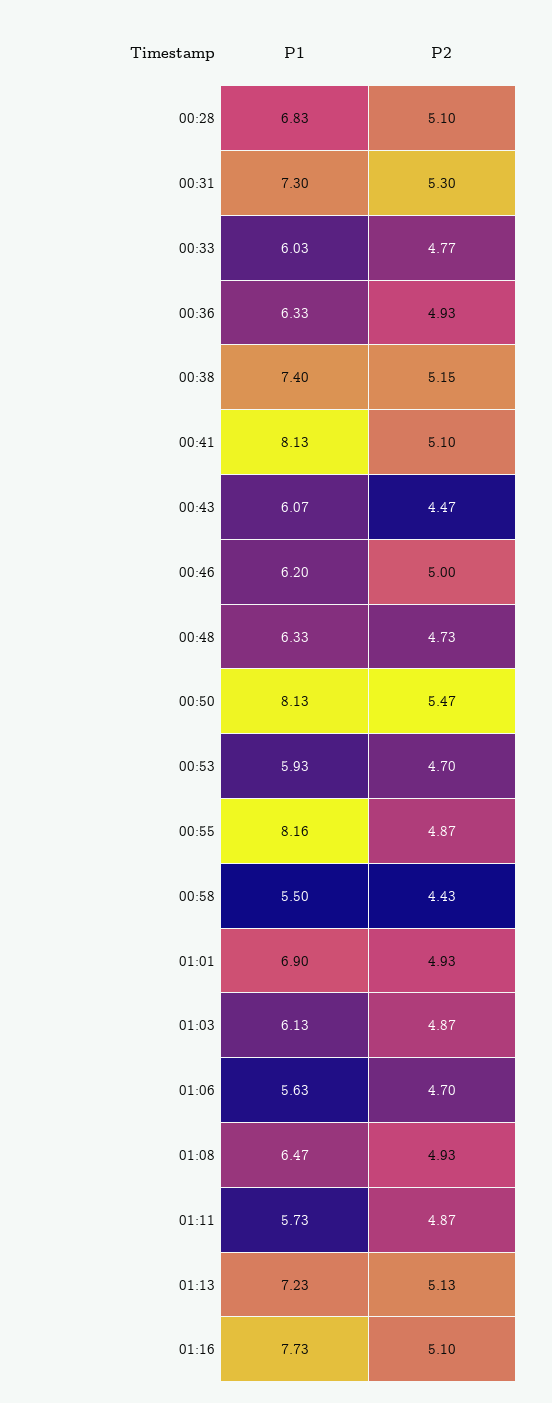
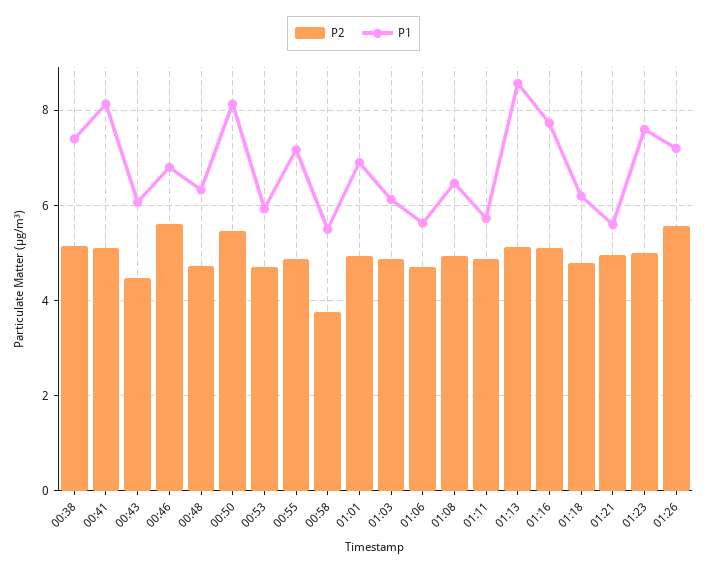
P1, 00:28: 6.83 -> none
P2, 00:28: 5.1 -> none
P1, 00:31: 7.3 -> none
P2, 00:31: 5.3 -> none
P1, 00:33: 6.03 -> none
P2, 00:33: 4.77 -> none
P1, 00:36: 6.33 -> none
P2, 00:36: 4.93 -> none
P1, 00:46: 6.2 -> 6.8
P2, 00:46: 5 -> 5.6
P1, 00:55: 8.16 -> 7.2
P2, 00:58: 4.43 -> 3.8
P1, 01:13: 7.23 -> 8.6
P2, 01:18: none -> 4.8
P1, 01:18: none -> 6.2
P2, 01:21: none -> 5
P1, 01:21: none -> 5.6
P2, 01:23: none -> 5
P1, 01:23: none -> 7.6
P2, 01:26: none -> 5.6
P1, 01:26: none -> 7.2

